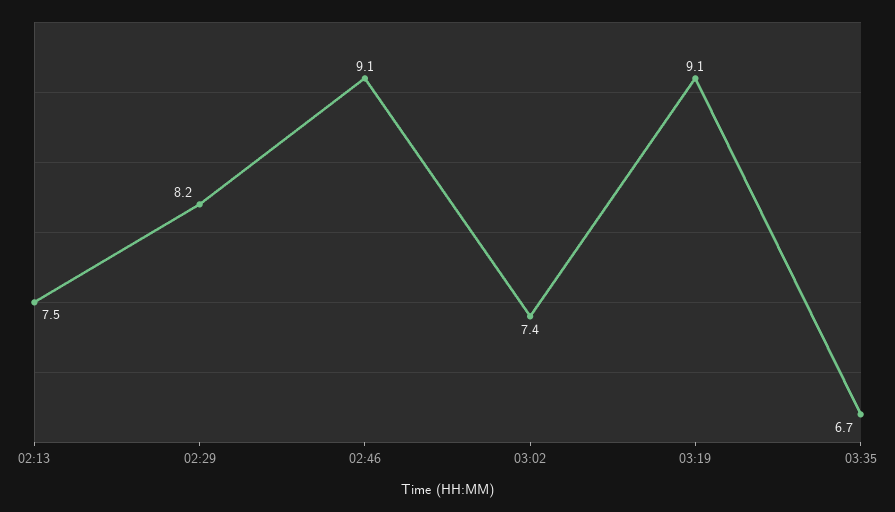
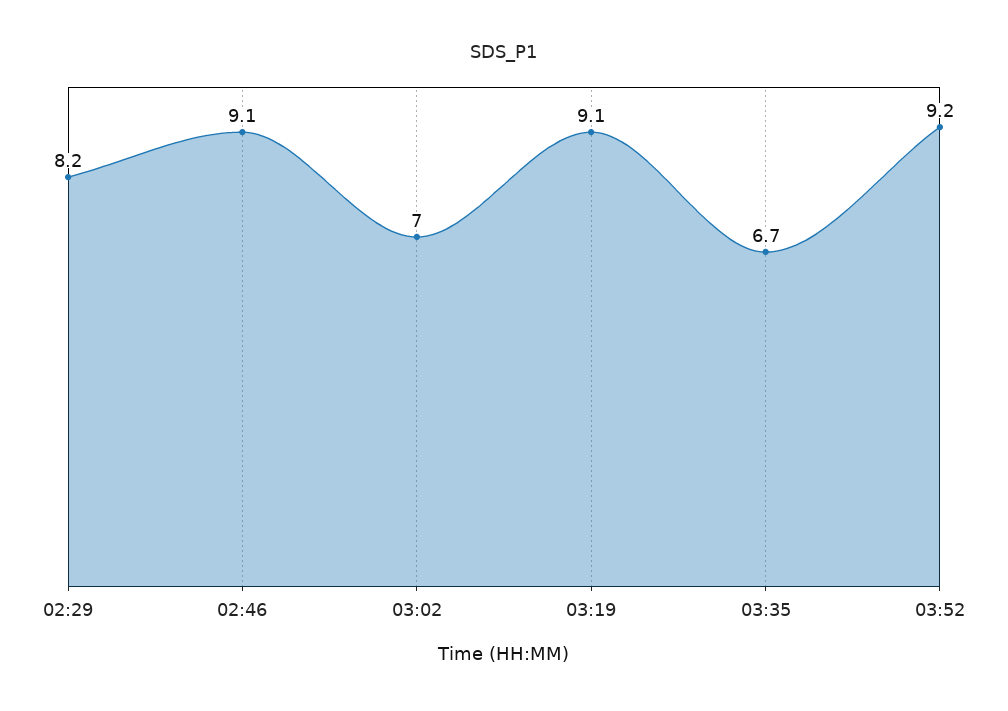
02:13: 7.5 -> none
03:02: 7.4 -> 7
03:52: none -> 9.2

